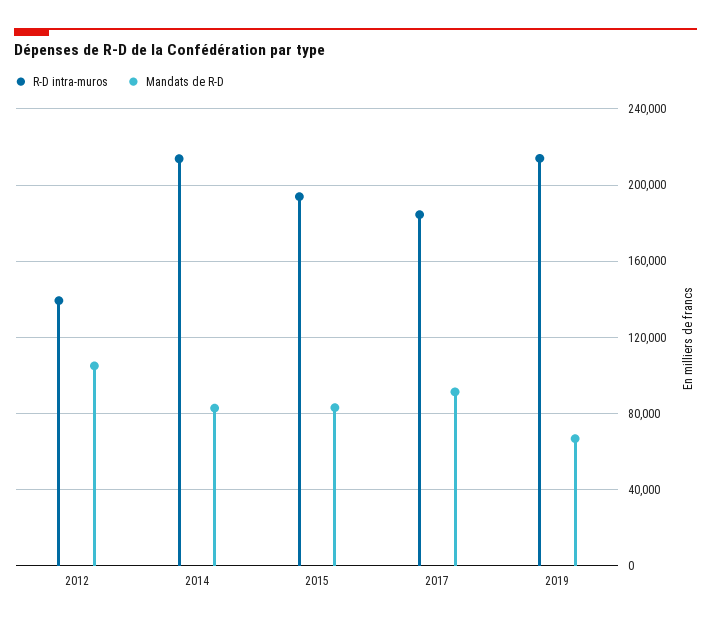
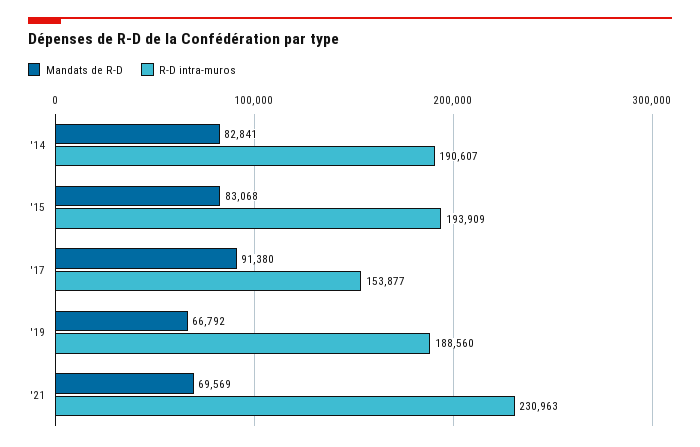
R-D intra-muros, 2012: 140000 -> none
Mandats de R-D, 2012: 105000 -> none
R-D intra-muros, 2014: 215000 -> 190607
R-D intra-muros, 2017: 185000 -> 153877
R-D intra-muros, 2019: 215000 -> 188560
Mandats de R-D, '21: none -> 69569
R-D intra-muros, '21: none -> 230963

